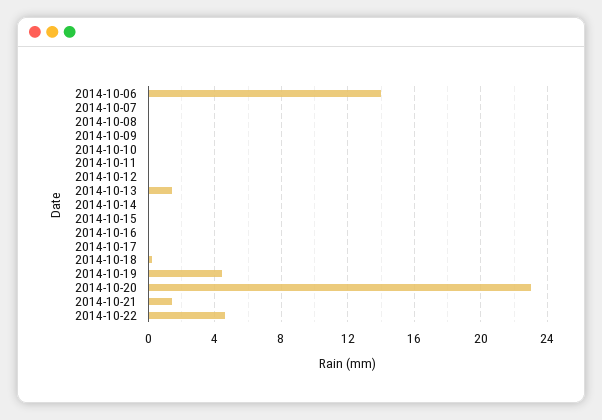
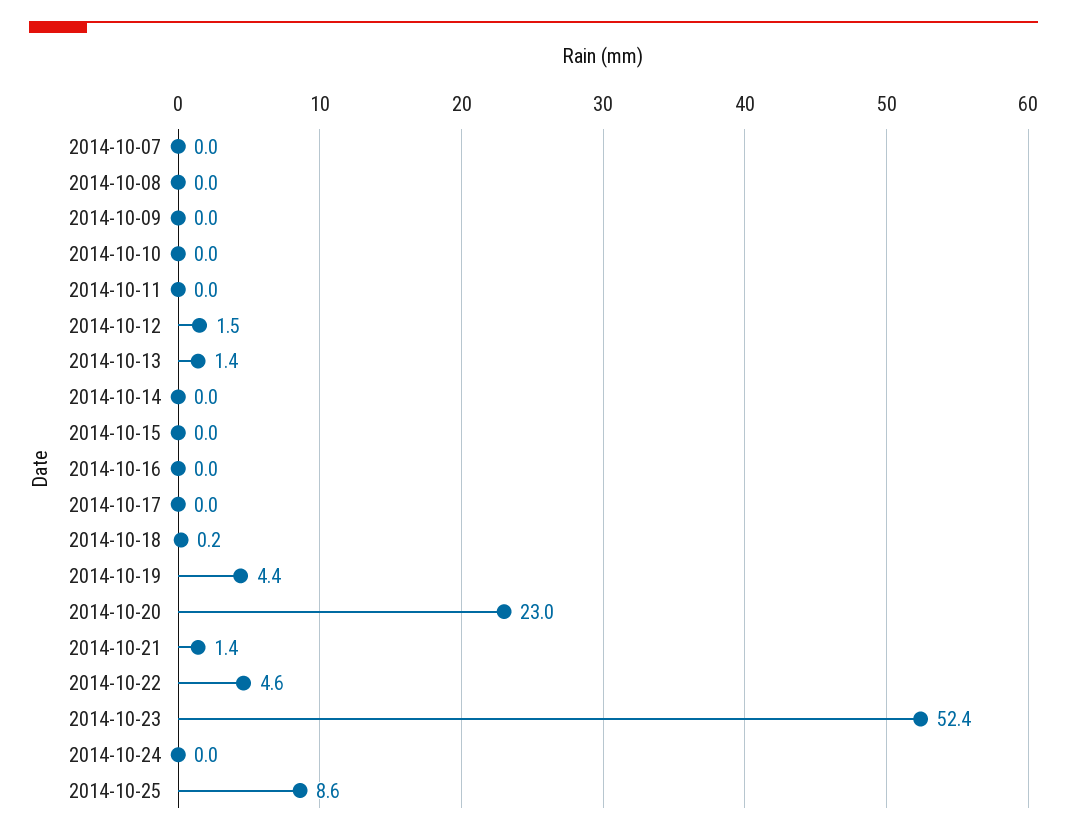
2014-10-06: 14 -> none
2014-10-12: 0 -> 1.5
2014-10-23: none -> 52.4
2014-10-24: none -> 0
2014-10-25: none -> 8.6

